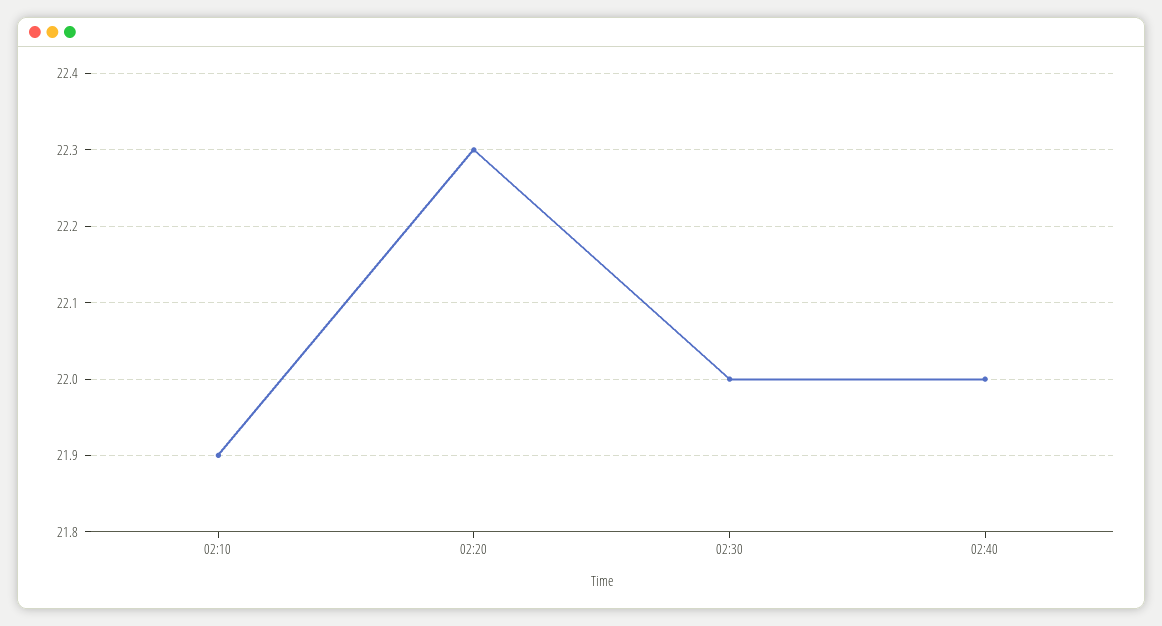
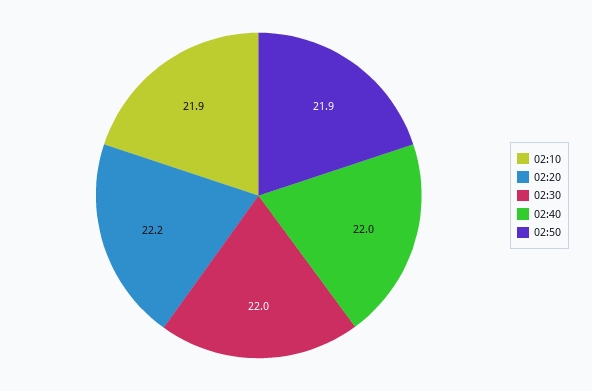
02:20: 22.3 -> 22.2
02:50: none -> 21.9

